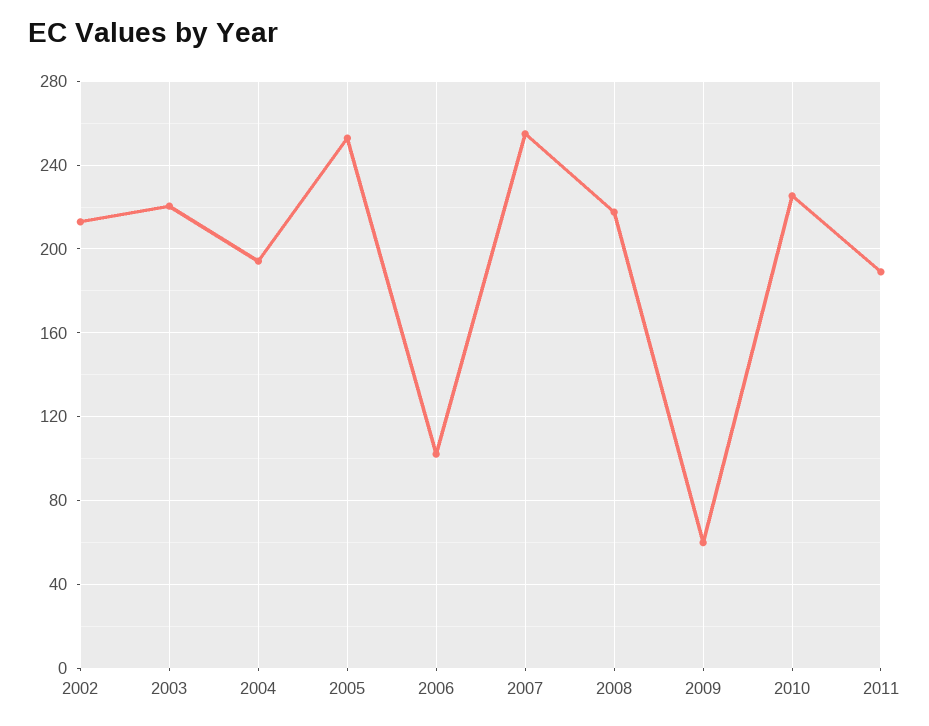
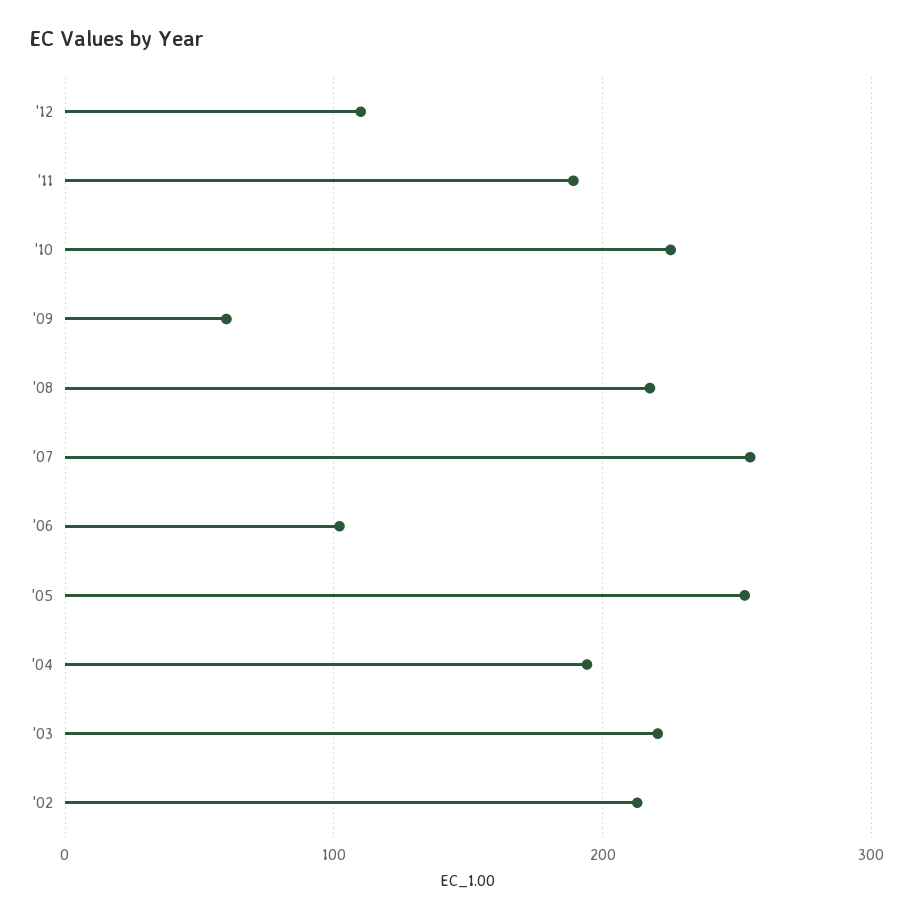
'12: none -> 110

